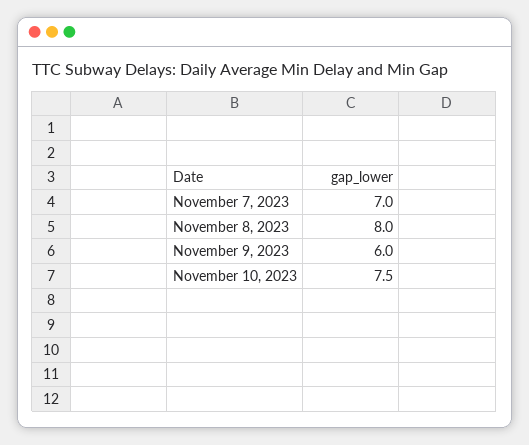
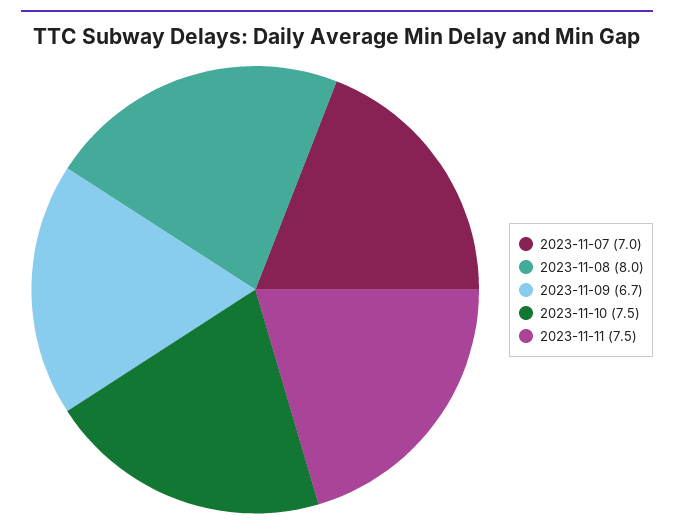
November 9, 2023: 6 -> 6.7
2023-11-11: none -> 7.5

